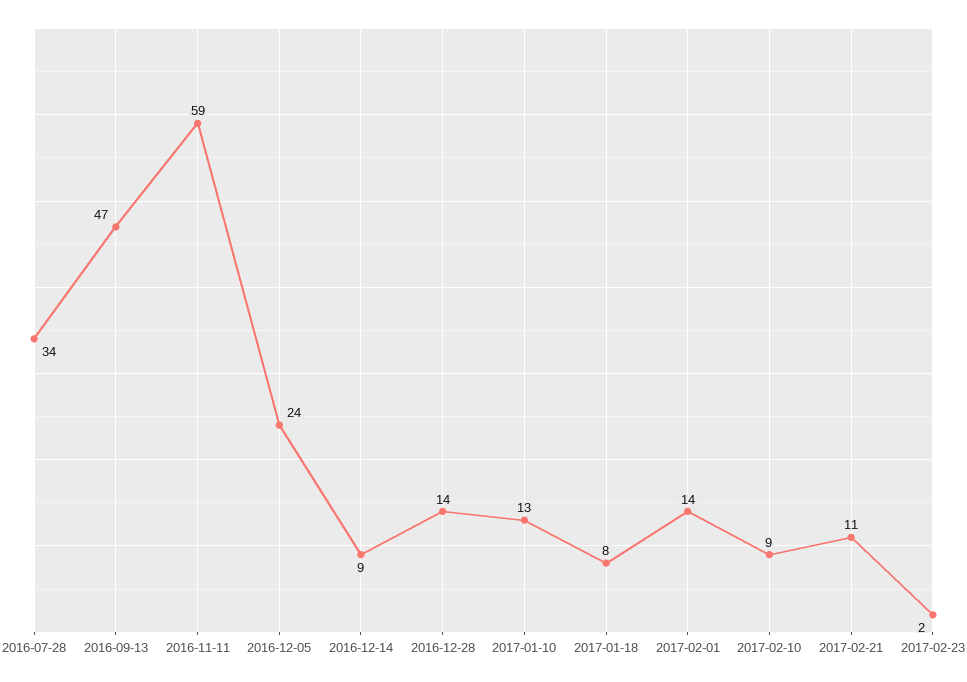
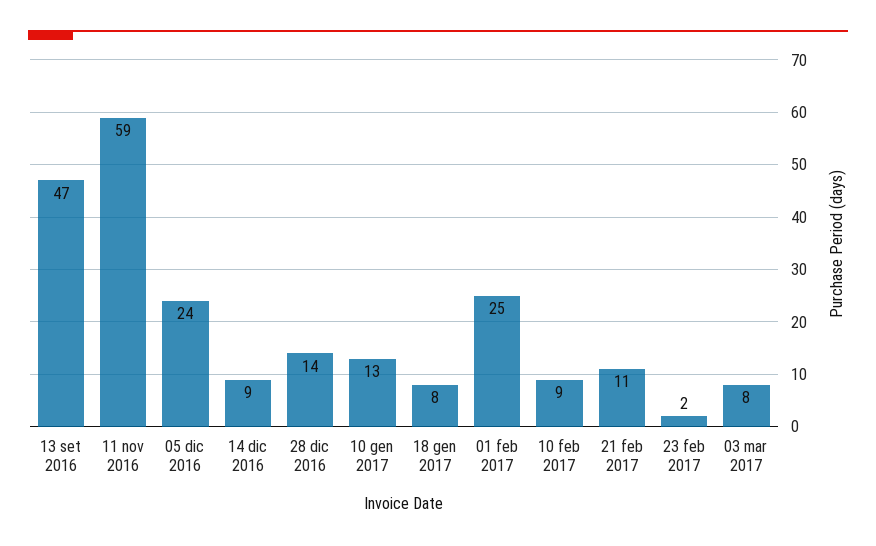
2016-07-28: 34 -> none
2017-02-01: 14 -> 25
03 mar 2017: none -> 8

